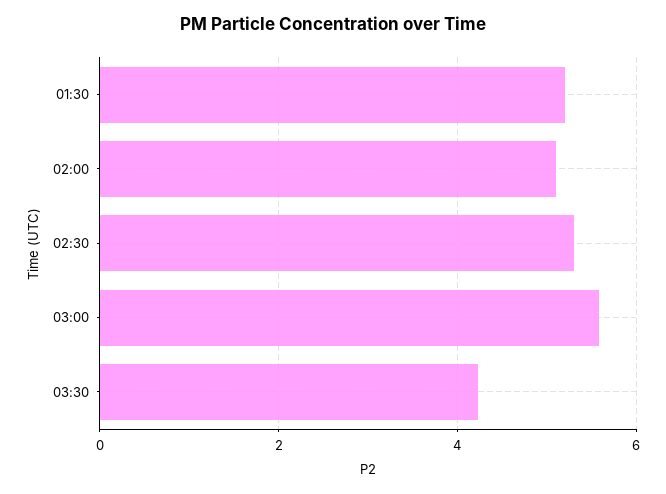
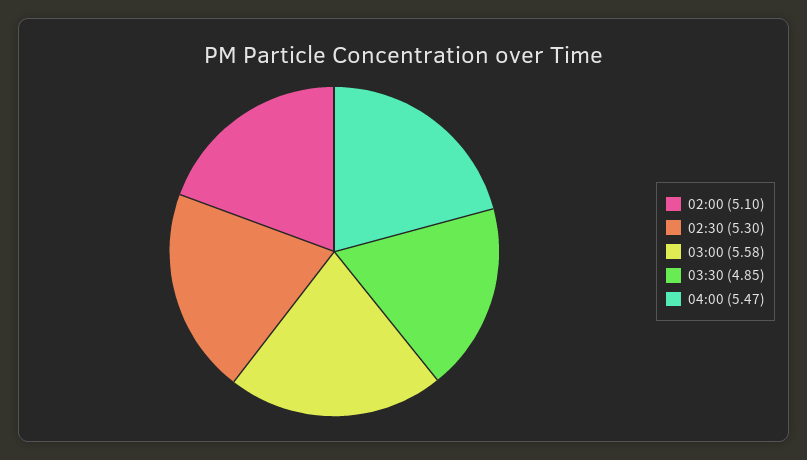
01:30: 5.2 -> none
03:30: 4.2 -> 4.85
04:00: none -> 5.47

